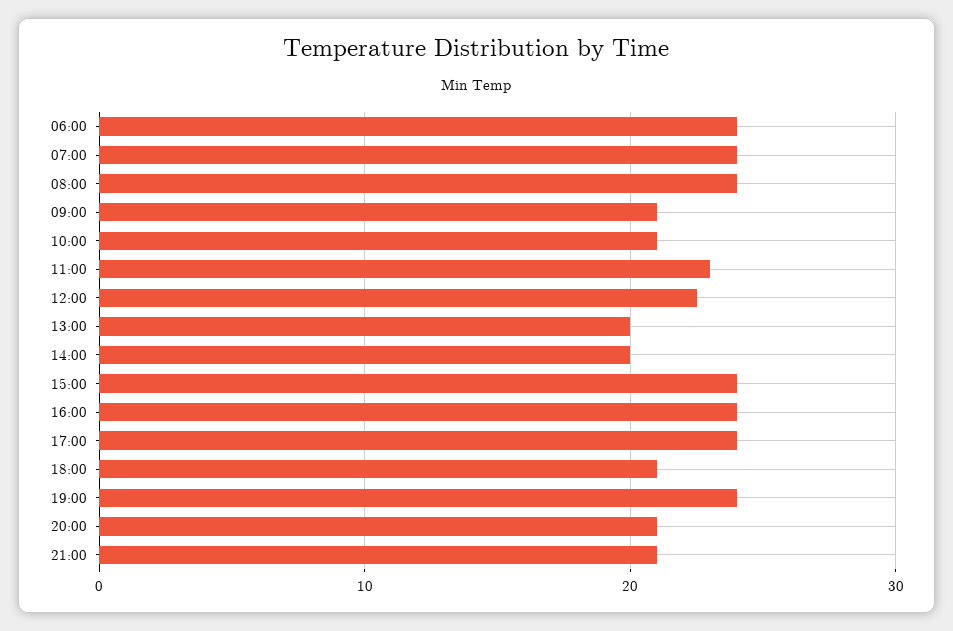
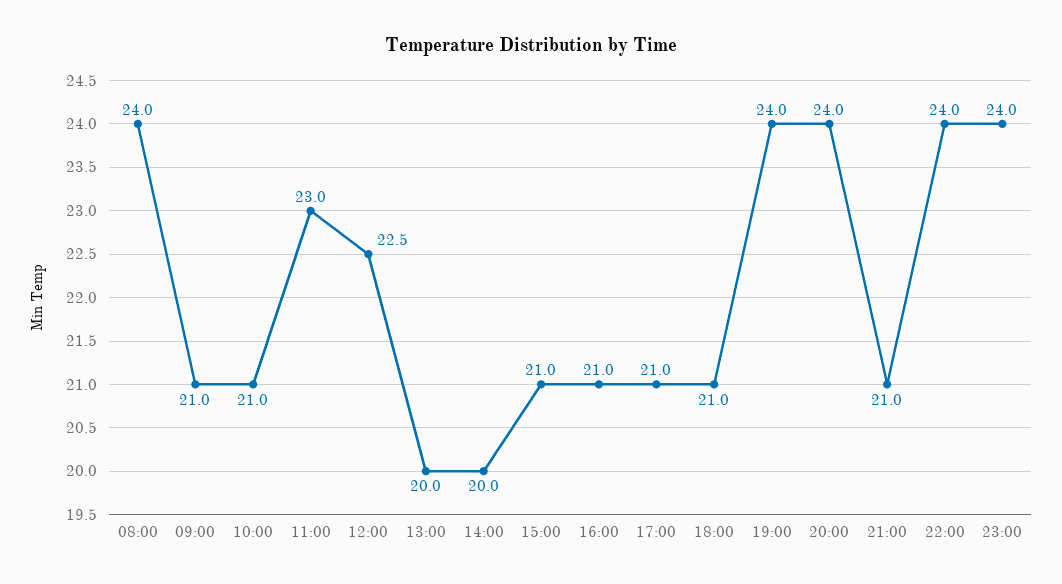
06:00: 24 -> none
07:00: 24 -> none
15:00: 24 -> 21
16:00: 24 -> 21
17:00: 24 -> 21
20:00: 21 -> 24
22:00: none -> 24
23:00: none -> 24

